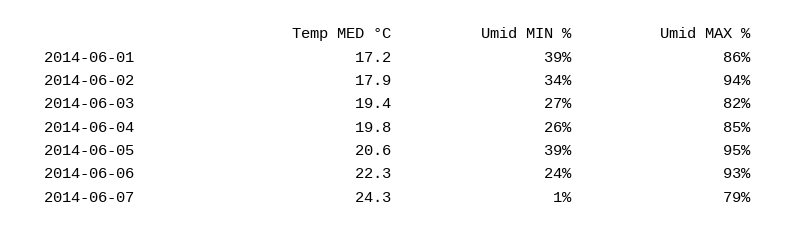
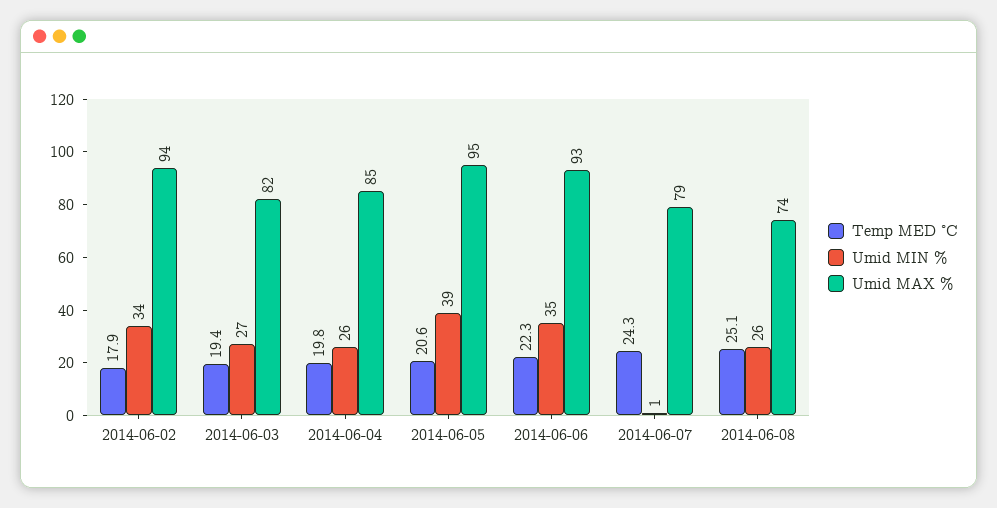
Temp MED °C, 2014-06-01: 17.2 -> none
Umid MIN %, 2014-06-01: 39 -> none
Umid MAX %, 2014-06-01: 86 -> none
Umid MIN %, 2014-06-06: 24 -> 35
Temp MED °C, 2014-06-08: none -> 25.1
Umid MIN %, 2014-06-08: none -> 26
Umid MAX %, 2014-06-08: none -> 74

